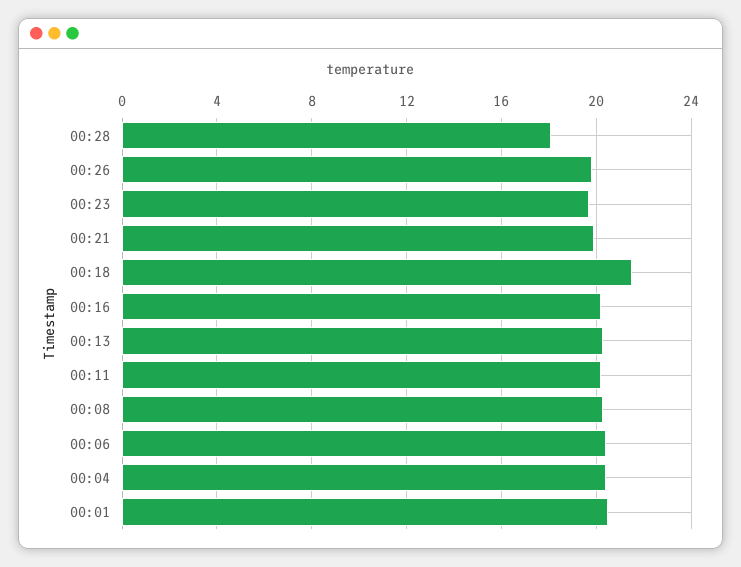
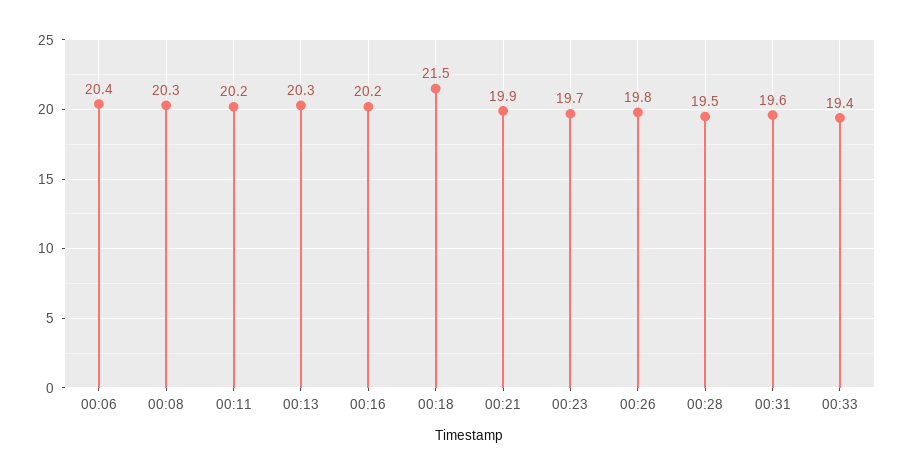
00:28: 18 -> 19.5
00:04: 20.5 -> none
00:01: 20.5 -> none
00:31: none -> 19.6
00:33: none -> 19.4

